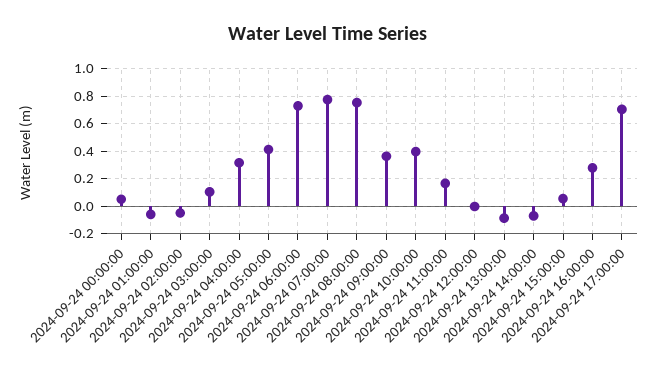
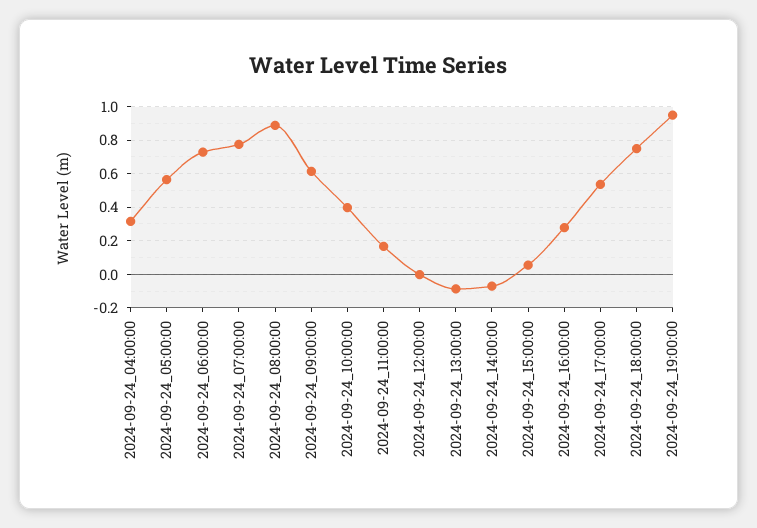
2024-09-24 00:00:00: 0.05 -> none
2024-09-24 01:00:00: -0.05 -> none
2024-09-24 02:00:00: -0.05 -> none
2024-09-24 03:00:00: 0.1 -> none
2024-09-24 05:00:00: 0.4 -> 0.55
2024-09-24 08:00:00: 0.75 -> 0.9
2024-09-24 09:00:00: 0.35 -> 0.6
2024-09-24 17:00:00: 0.7 -> 0.55
2024-09-24_18:00:00: none -> 0.75
2024-09-24_19:00:00: none -> 0.95

